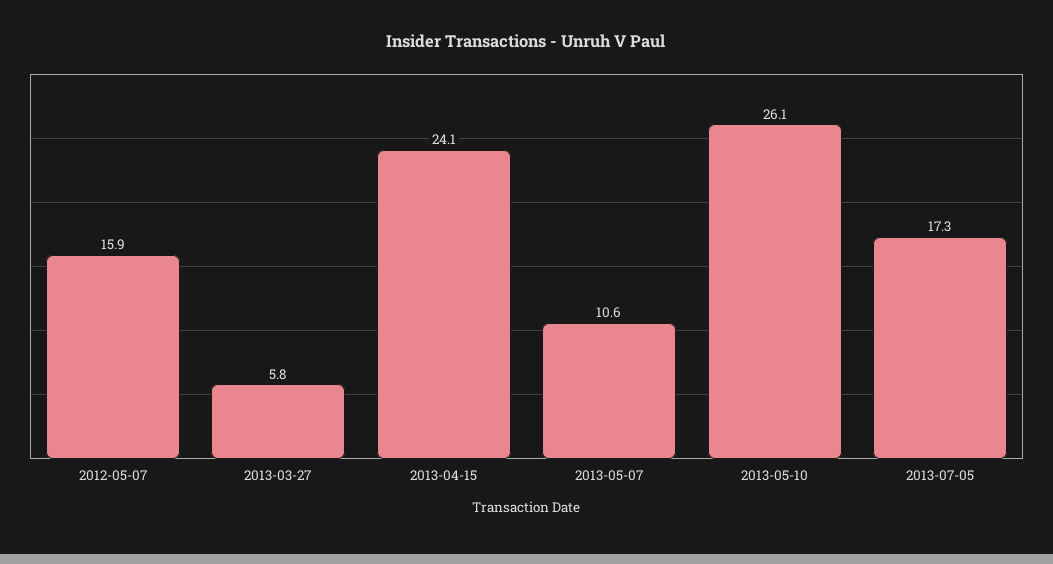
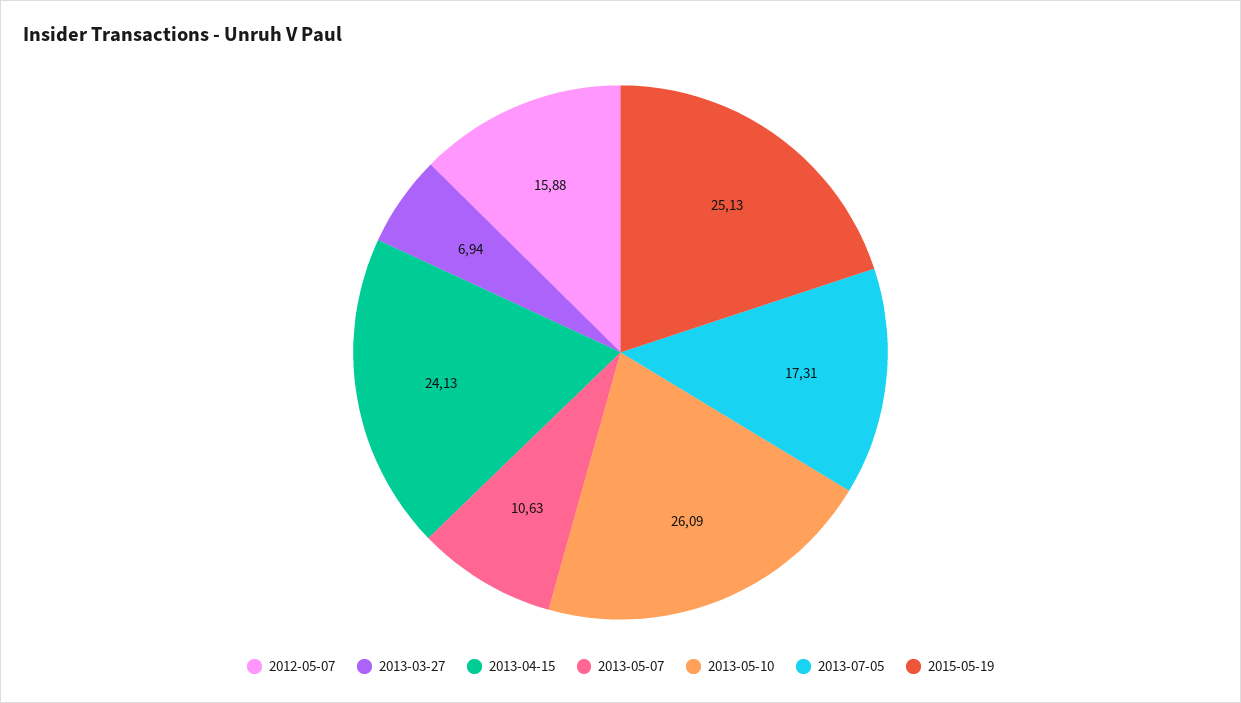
2013-03-27: 5.8 -> 6.94
2015-05-19: none -> 25.13

